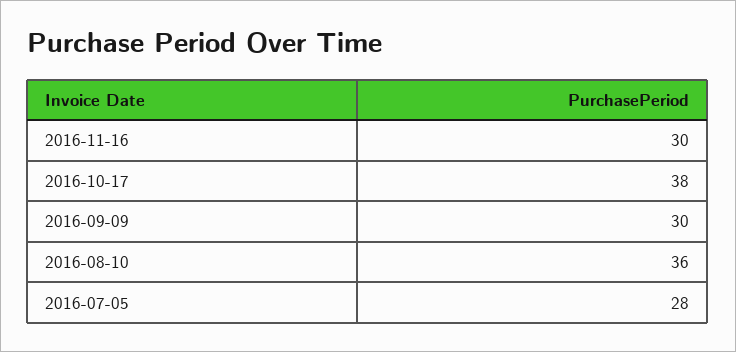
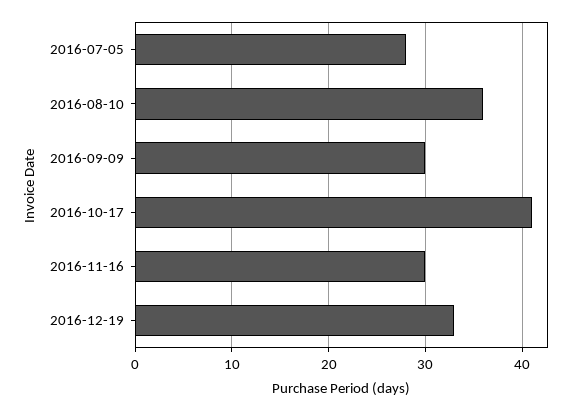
2016-10-17: 38 -> 41
2016-12-19: none -> 33

